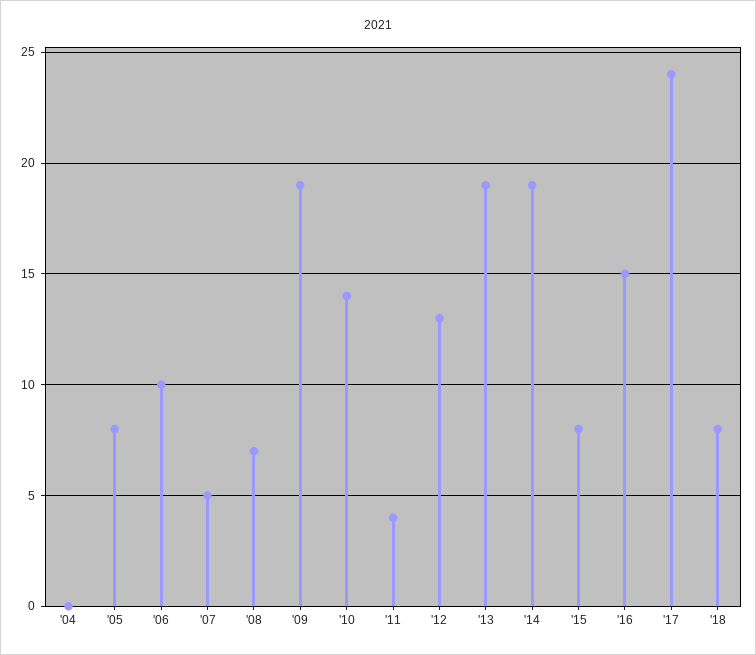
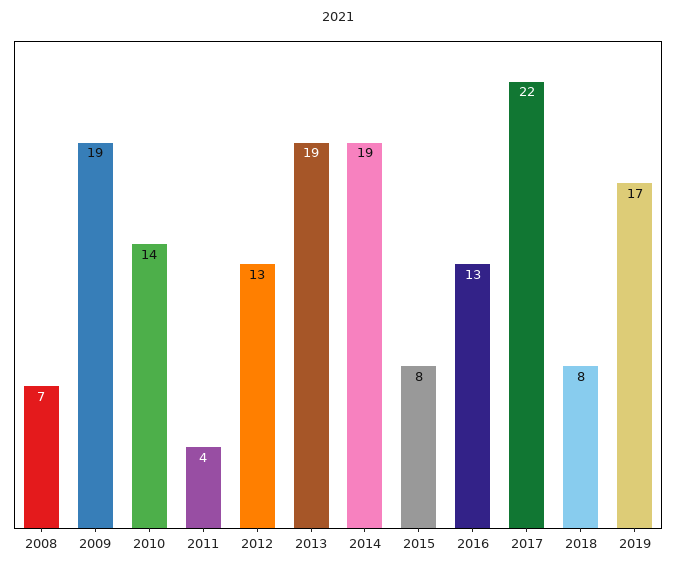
'04: 0 -> none
'05: 8 -> none
'06: 10 -> none
'07: 5 -> none
'16: 15 -> 13
'17: 24 -> 22
2019: none -> 17

